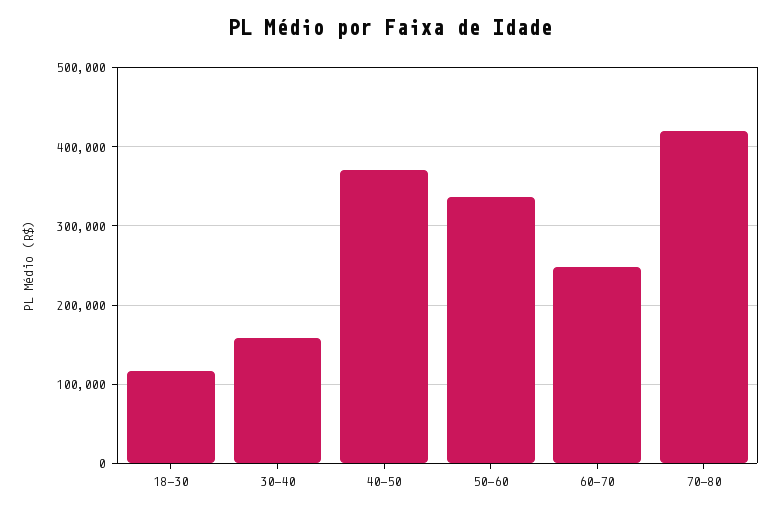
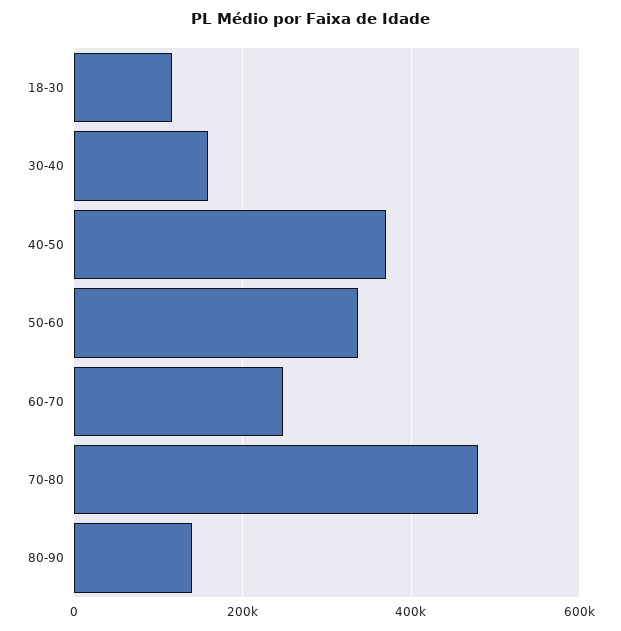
70-80: 420000 -> 480000
80-90: none -> 140000

